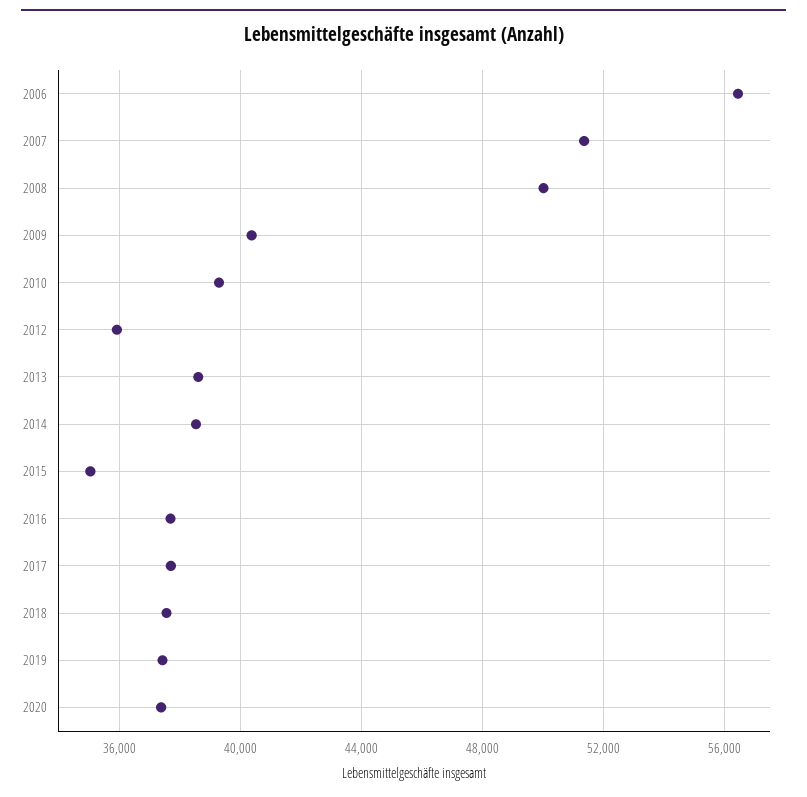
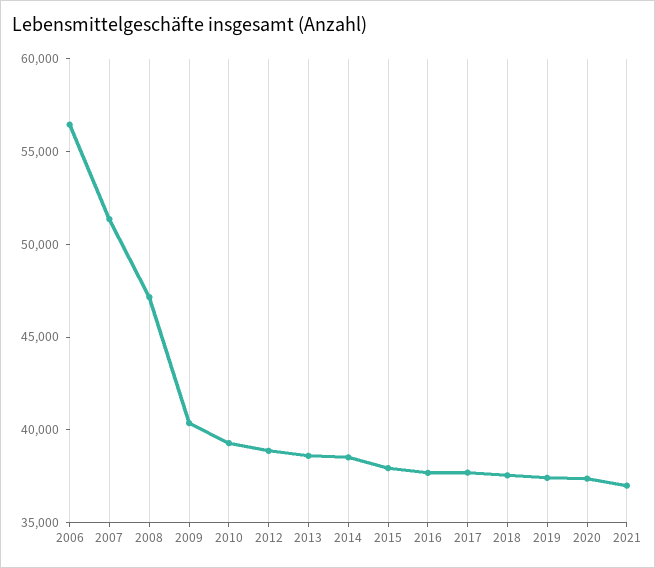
2008: 50000 -> 47000
2012: 36000 -> 39000
2015: 35000 -> 38000
2021: none -> 37000

